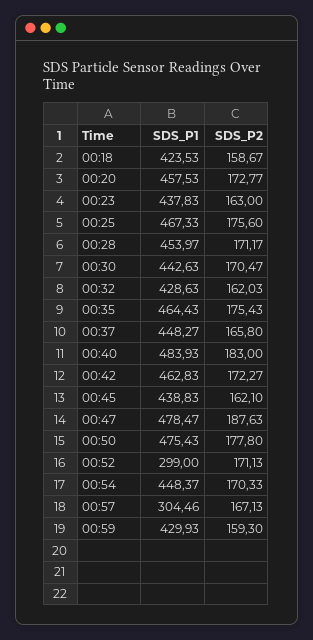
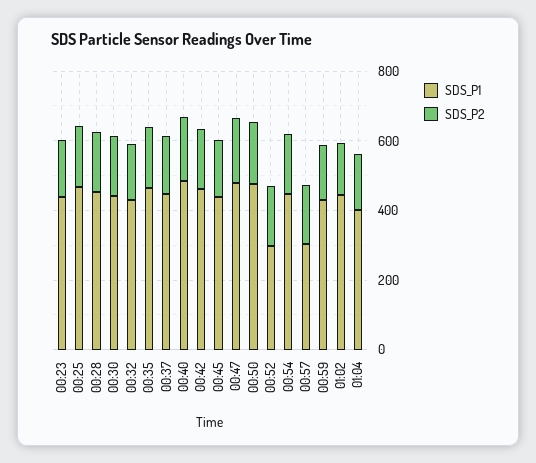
SDS_P1, 00:18: 423.53 -> none
SDS_P2, 00:18: 158.67 -> none
SDS_P1, 00:20: 457.53 -> none
SDS_P2, 00:20: 172.77 -> none
SDS_P1, 01:02: none -> 450
SDS_P2, 01:02: none -> 150
SDS_P1, 01:04: none -> 400
SDS_P2, 01:04: none -> 150

